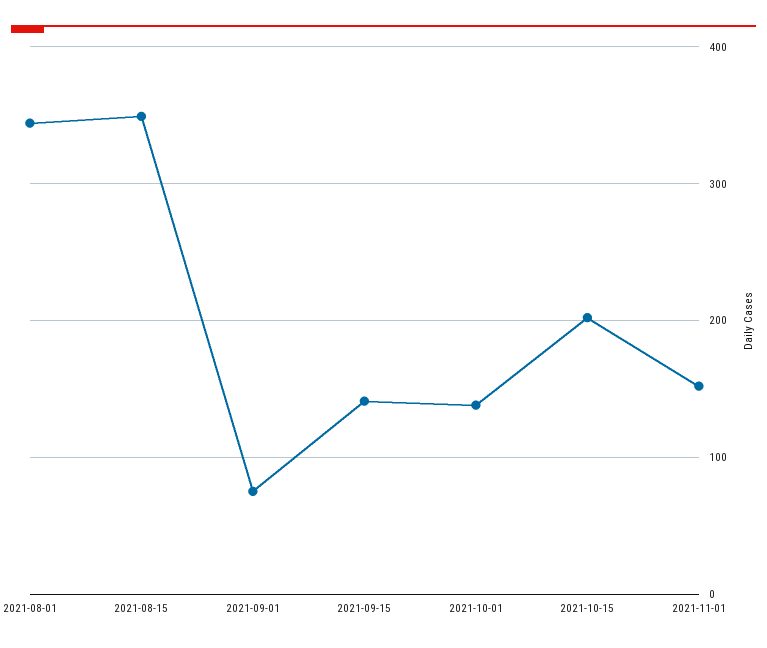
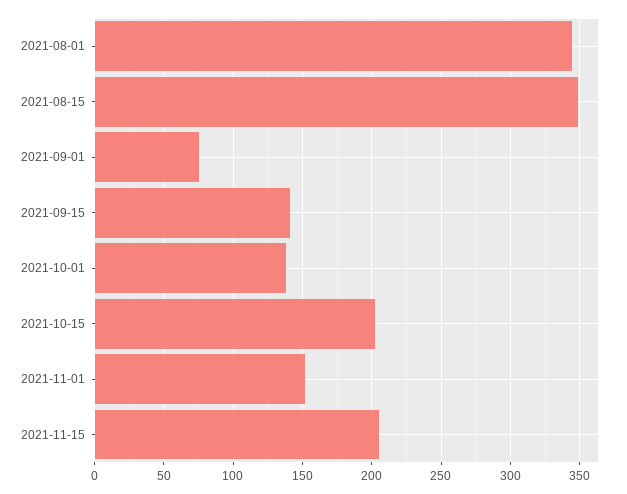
2021-11-15: none -> 205

